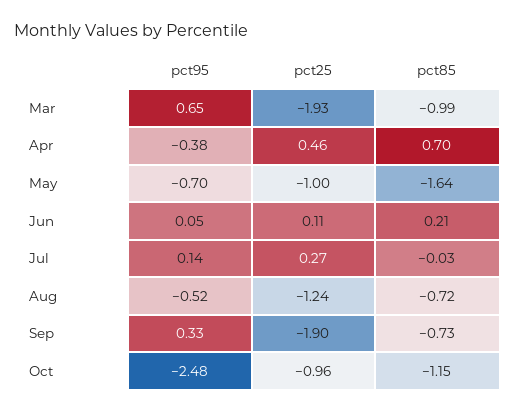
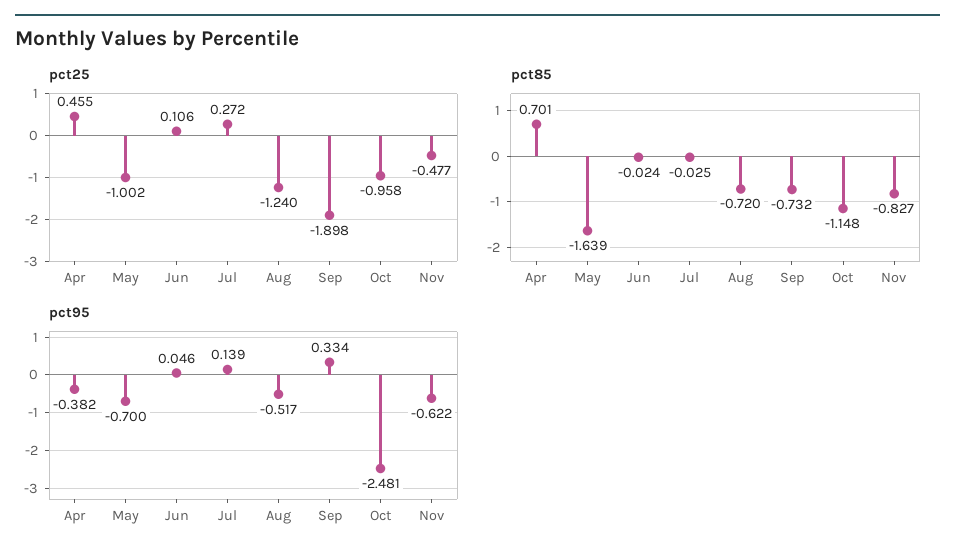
pct95, Mar: 0.65 -> none
pct25, Mar: -1.93 -> none
pct85, Mar: -0.99 -> none
pct85, Jun: 0.21 -> -0.024
pct25, Nov: none -> -0.477
pct85, Nov: none -> -0.827
pct95, Nov: none -> -0.622

